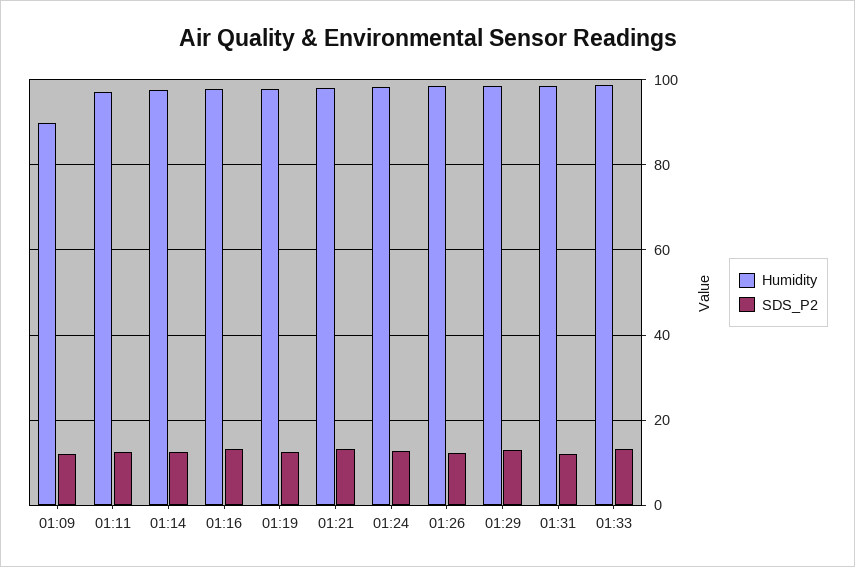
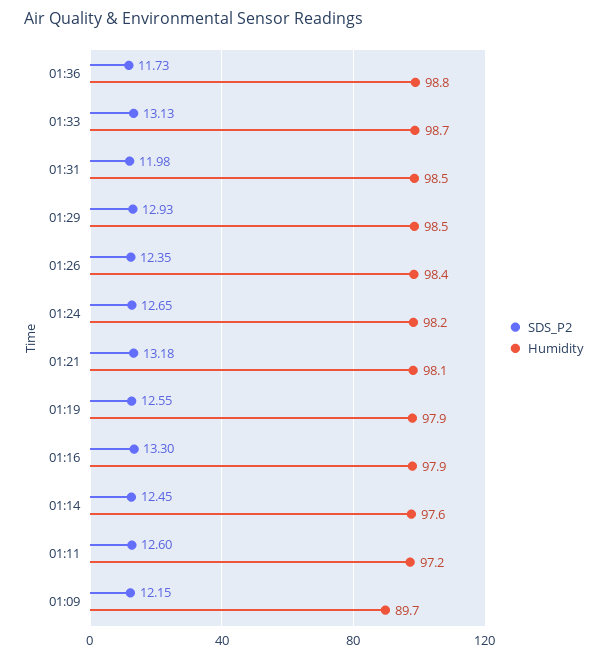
SDS_P2, 01:36: none -> 11.73
Humidity, 01:36: none -> 98.8

